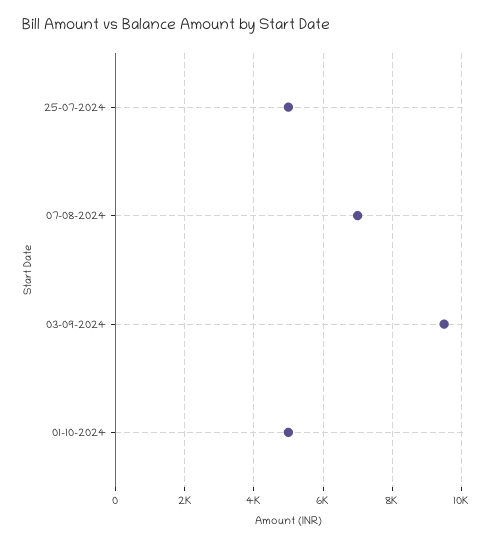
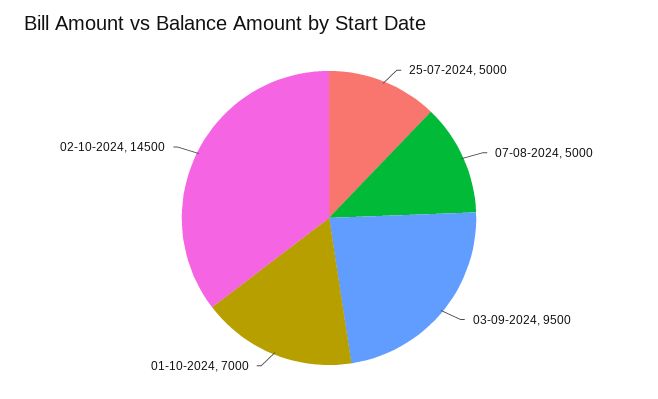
07-08-2024: 7000 -> 5000
01-10-2024: 5000 -> 7000
02-10-2024: none -> 14500

